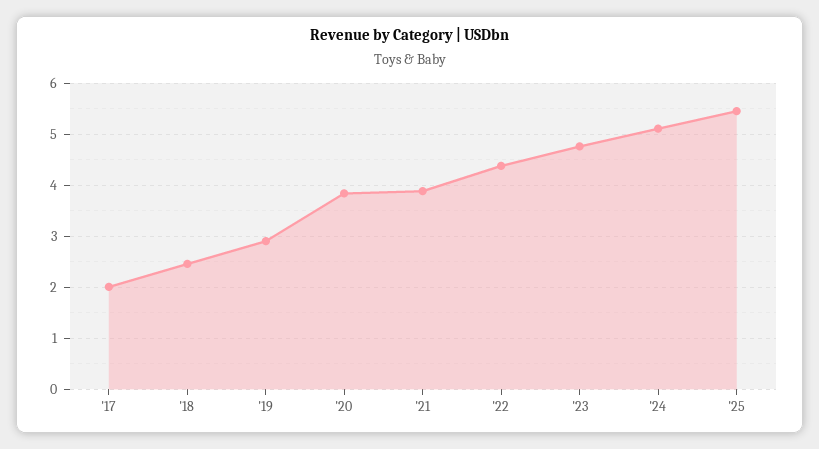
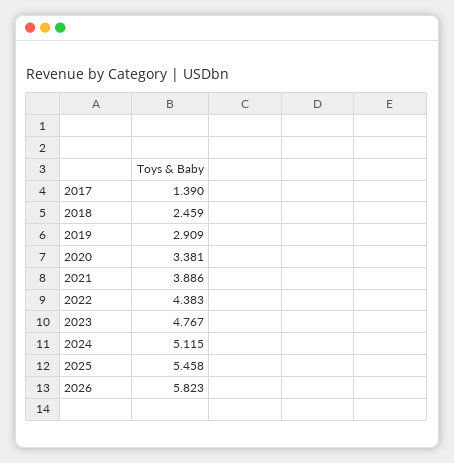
'17: 2 -> 1.39
'20: 3.8 -> 3.381
2026: none -> 5.823

